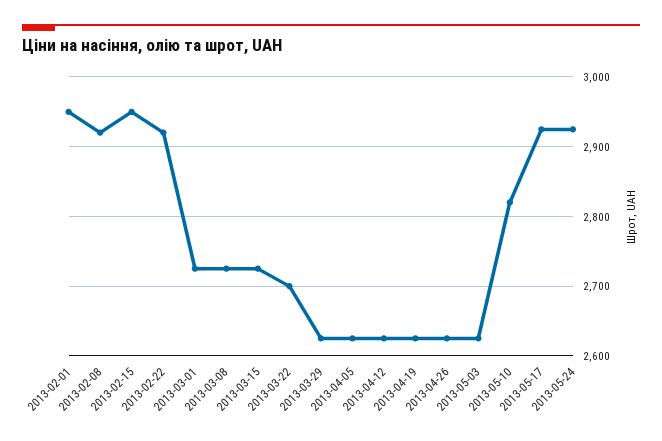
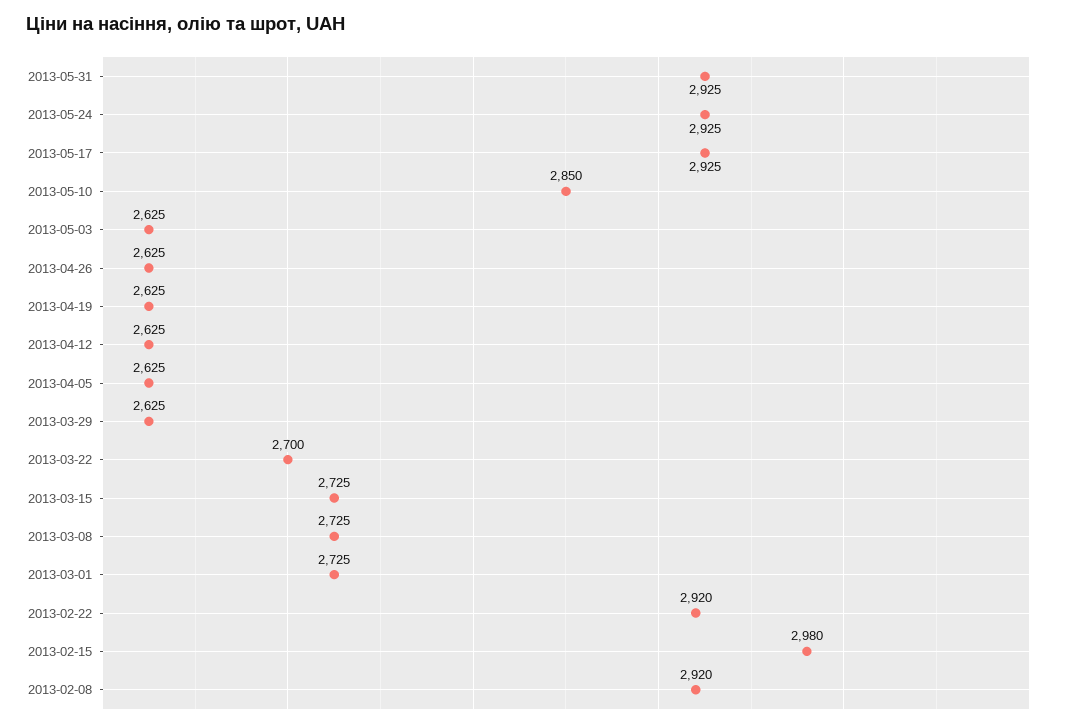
2013-02-01: 2950 -> none
2013-02-15: 2950 -> 2980
2013-05-10: 2820 -> 2850
2013-05-31: none -> 2925

